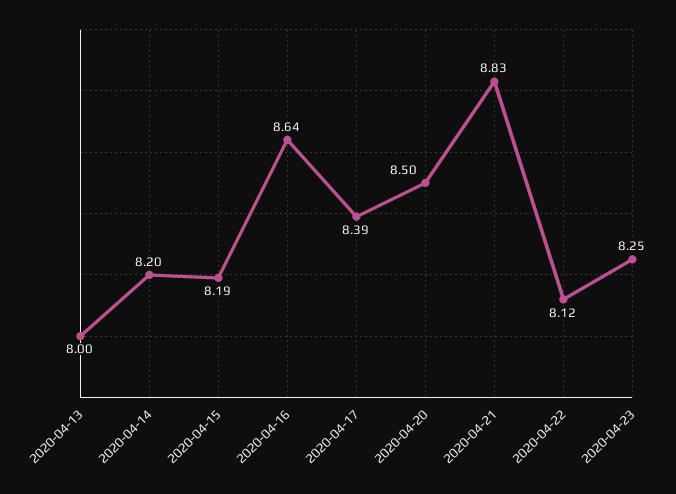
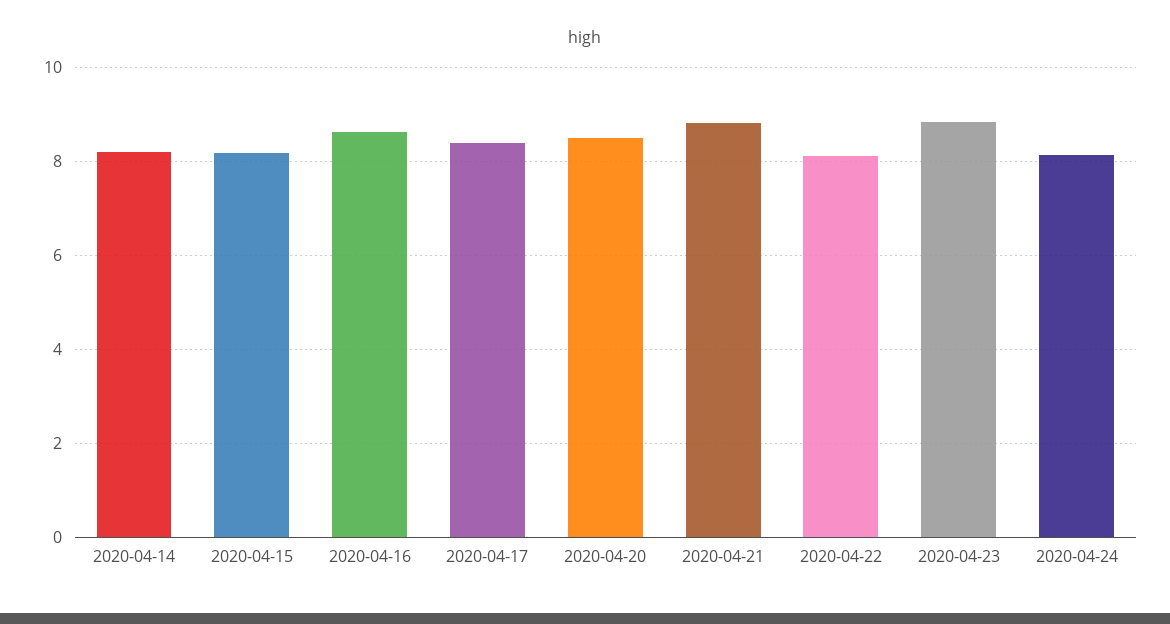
2020-04-13: 8 -> none
2020-04-23: 8.25 -> 8.8
2020-04-24: none -> 8.2

